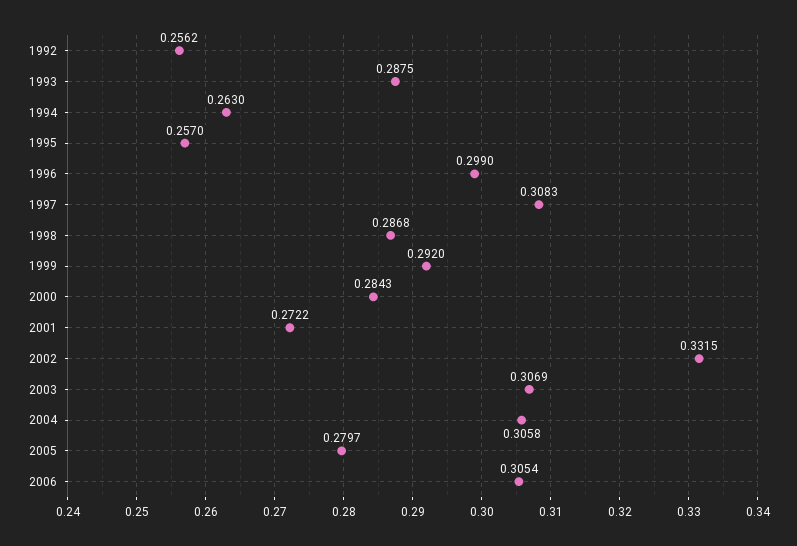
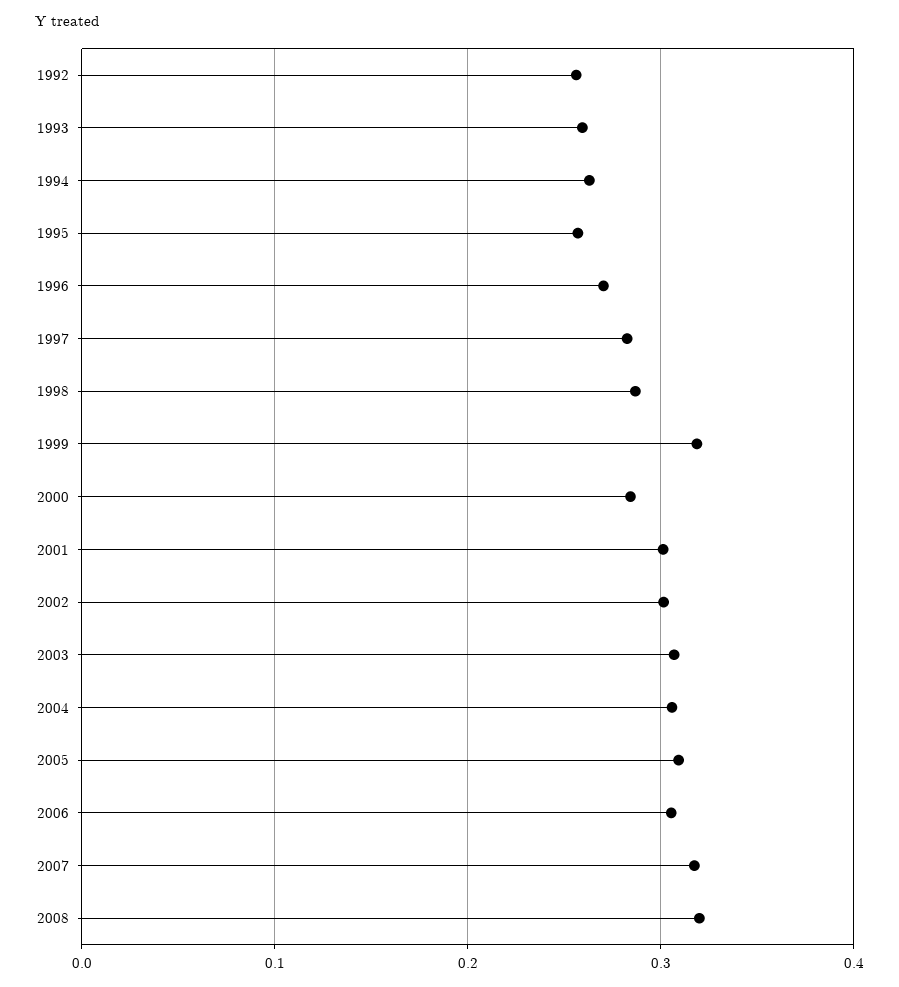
1993: 0.2875 -> 0.26
1996: 0.299 -> 0.27
1997: 0.3083 -> 0.28
1999: 0.292 -> 0.32
2001: 0.2722 -> 0.3
2002: 0.3315 -> 0.3
2005: 0.2797 -> 0.31
2007: none -> 0.32
2008: none -> 0.32

